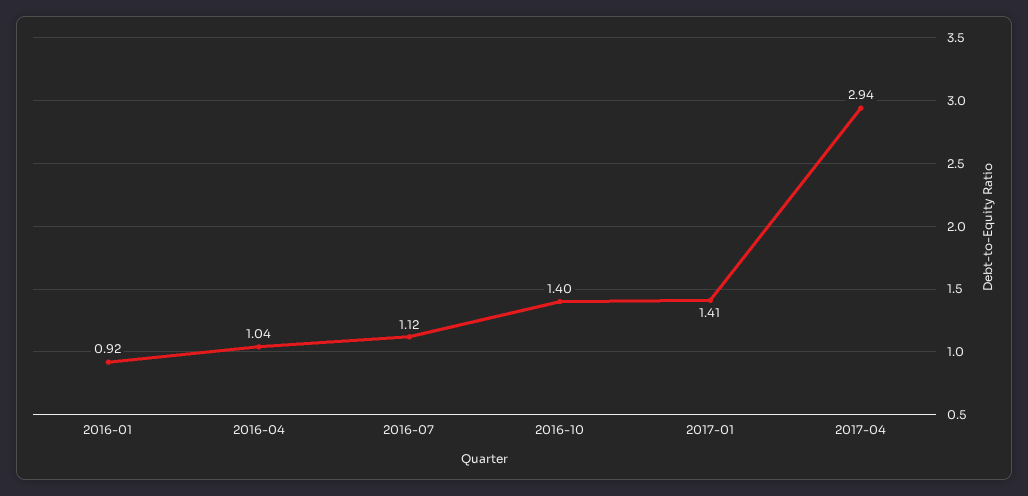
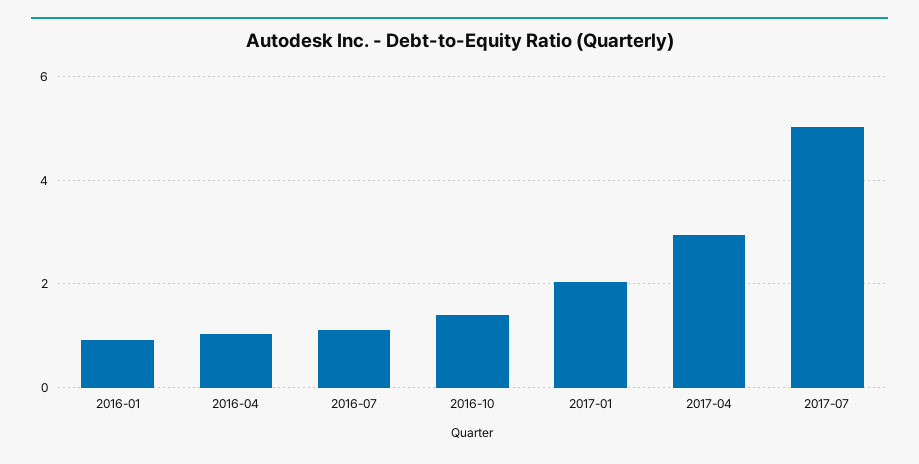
2017-01: 1.41 -> 2
2017-07: none -> 5

